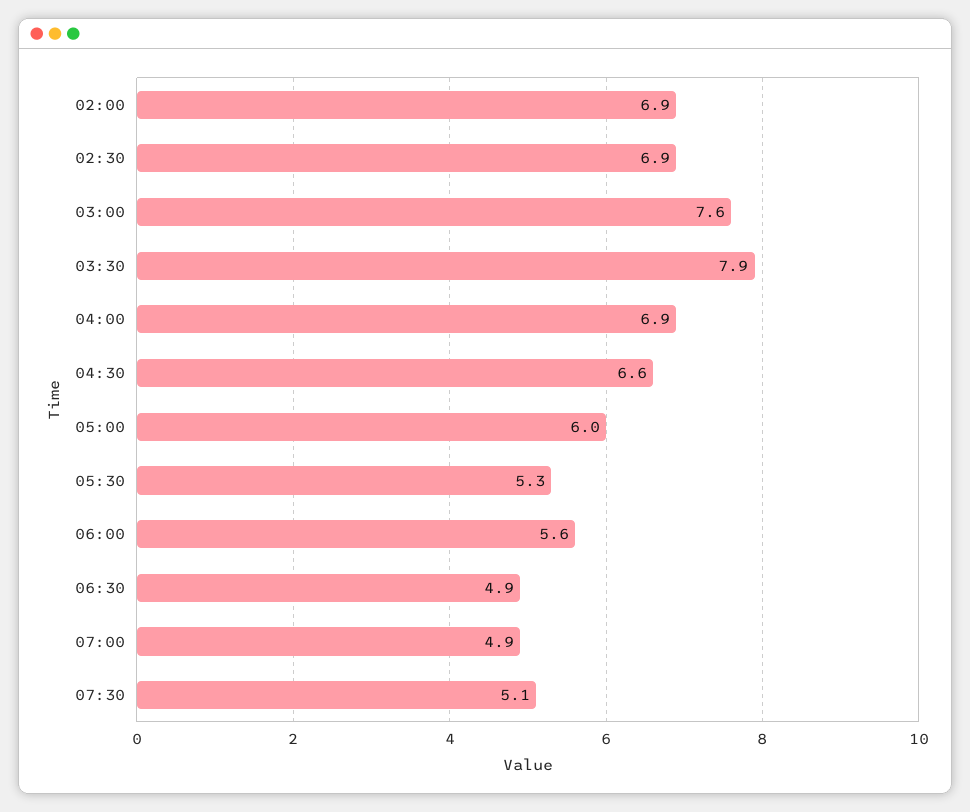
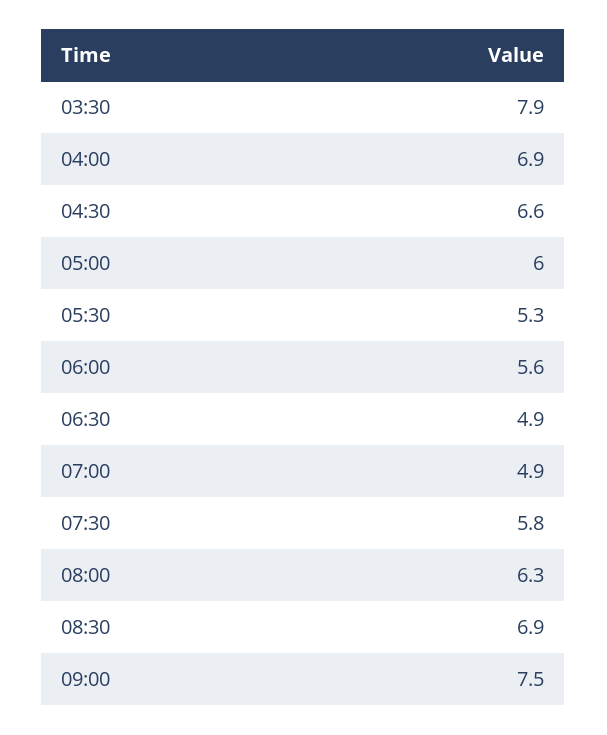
02:00: 6.9 -> none
02:30: 6.9 -> none
03:00: 7.6 -> none
07:30: 5.1 -> 5.8
08:00: none -> 6.3
08:30: none -> 6.9
09:00: none -> 7.5

